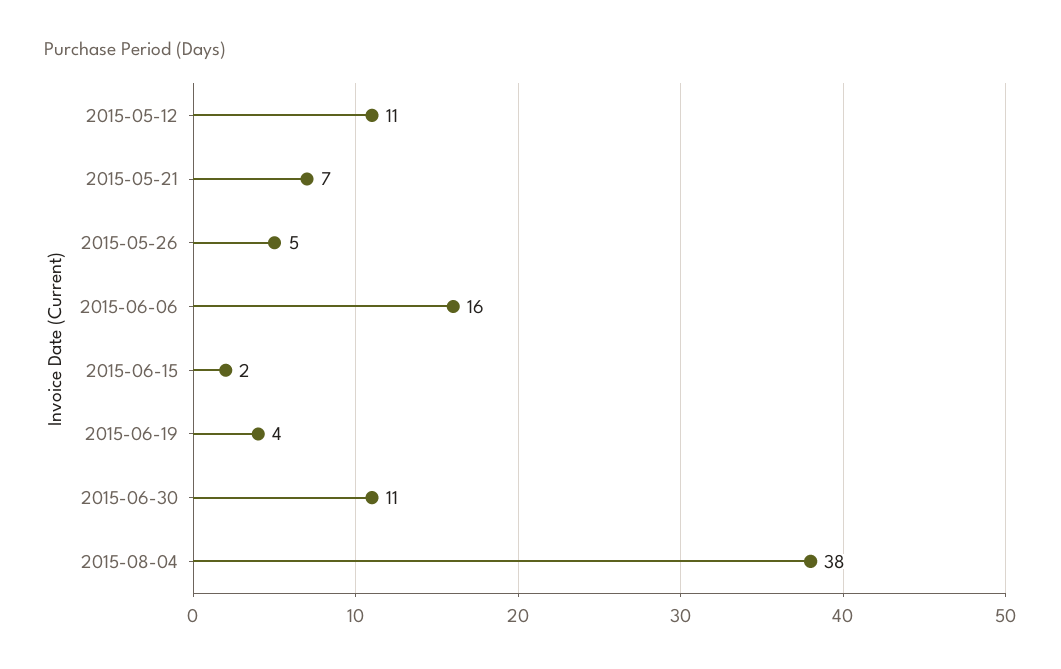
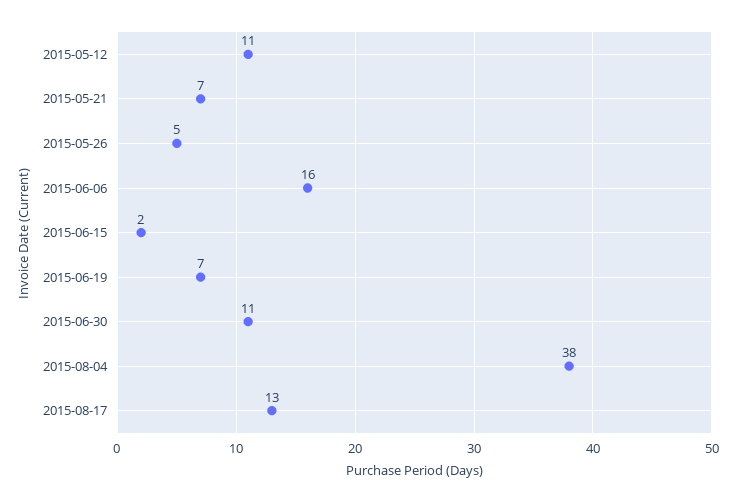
2015-06-19: 4 -> 7
2015-08-17: none -> 13

